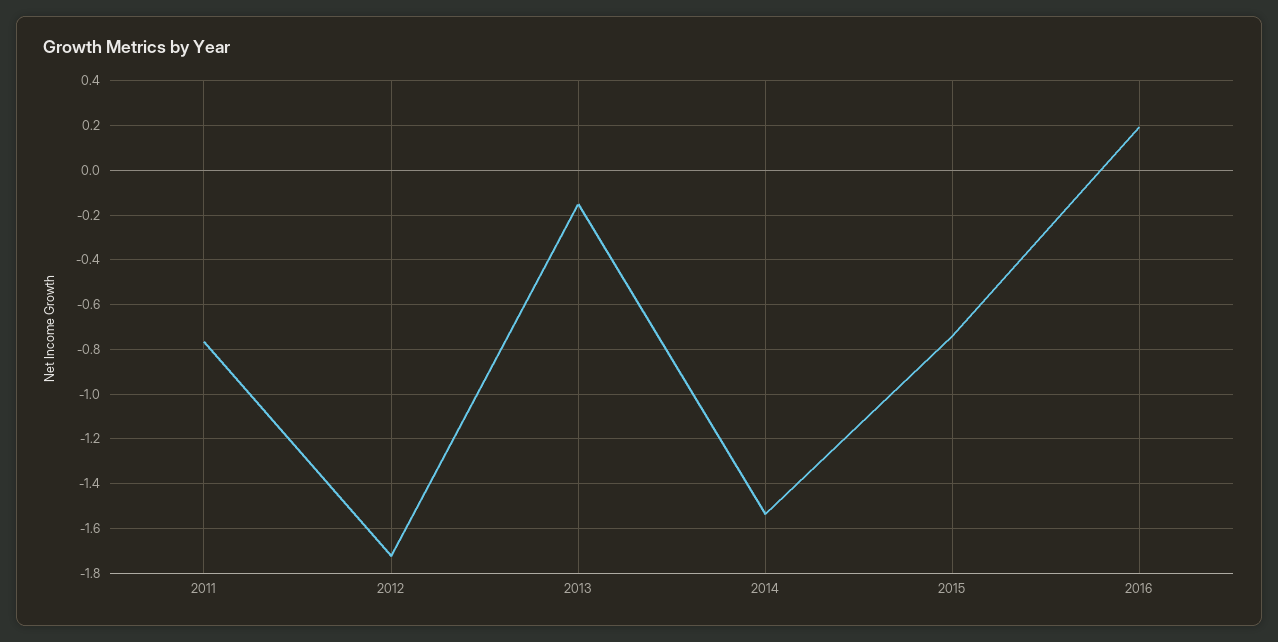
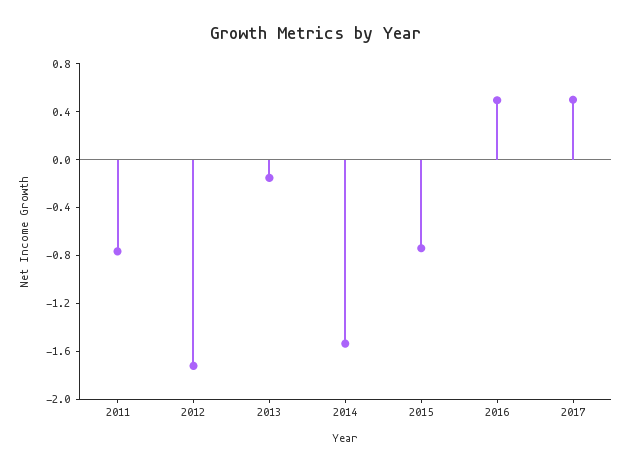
2016: 0.2 -> 0.5
2017: none -> 0.5

